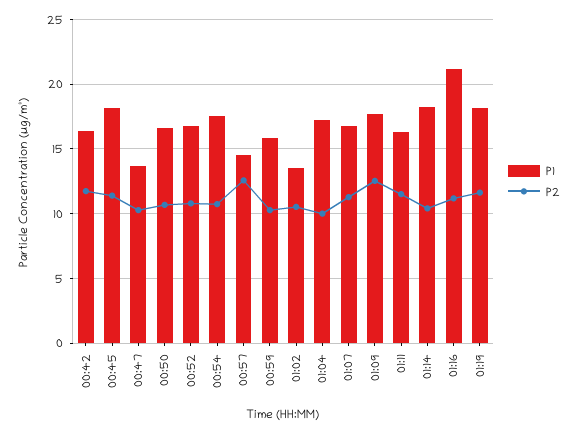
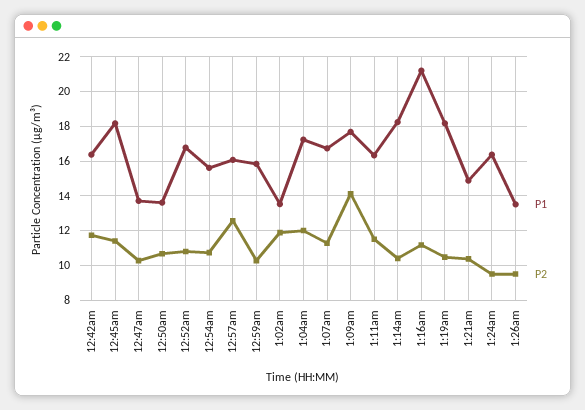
P1, 00:50: 16.5 -> 13.5
P1, 00:54: 17.5 -> 15.5
P1, 00:57: 14.5 -> 16
P2, 01:02: 10.5 -> 12
P2, 01:04: 10 -> 12
P2, 01:09: 12.5 -> 14
P2, 01:19: 11.5 -> 10.5
P1, 1:21am: none -> 15
P2, 1:21am: none -> 10.5
P1, 1:24am: none -> 16.5
P2, 1:24am: none -> 9.5
P1, 1:26am: none -> 13.5
P2, 1:26am: none -> 9.5

